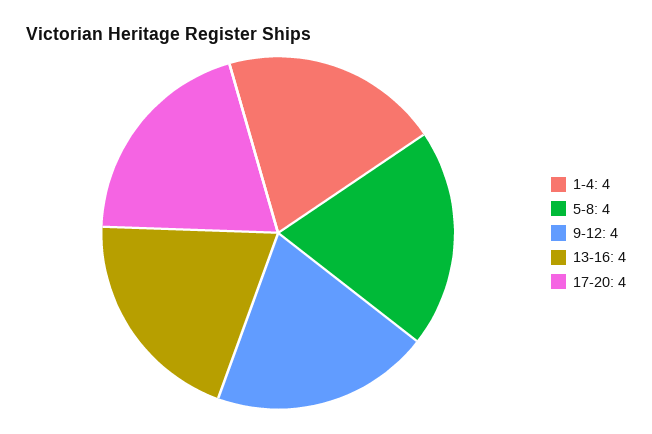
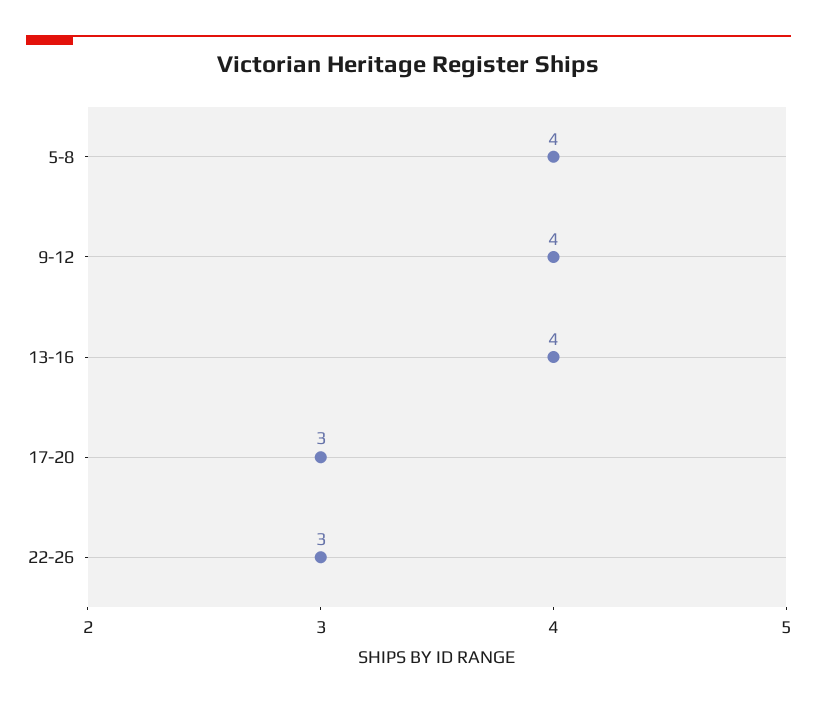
1-4: 4 -> none
17-20: 4 -> 3
22-26: none -> 3

